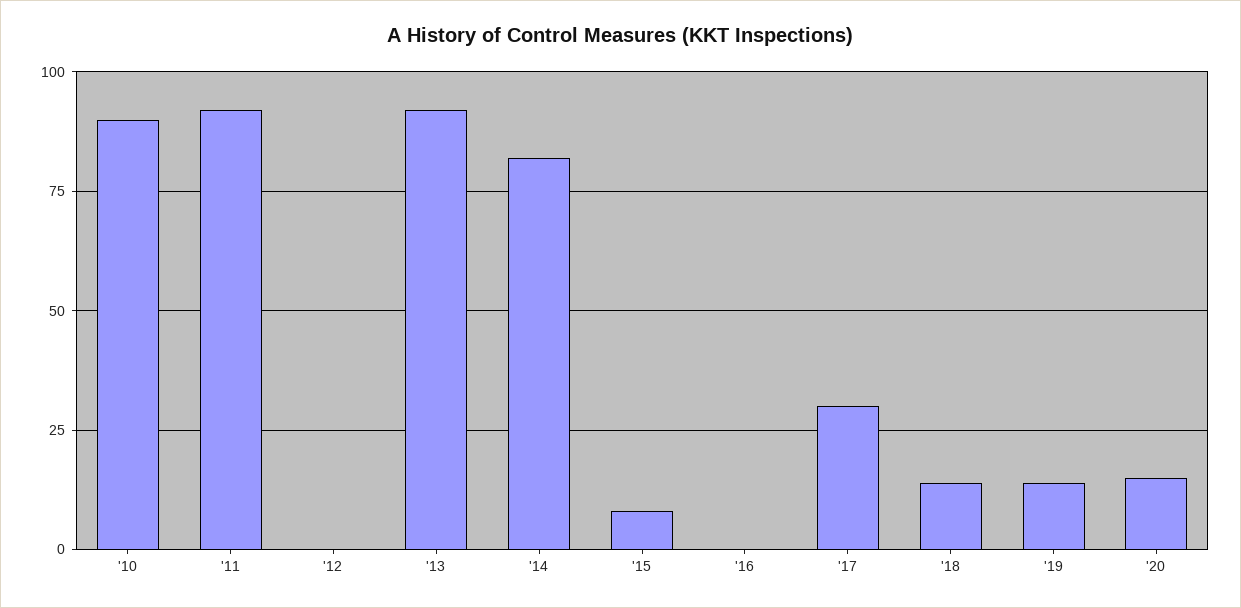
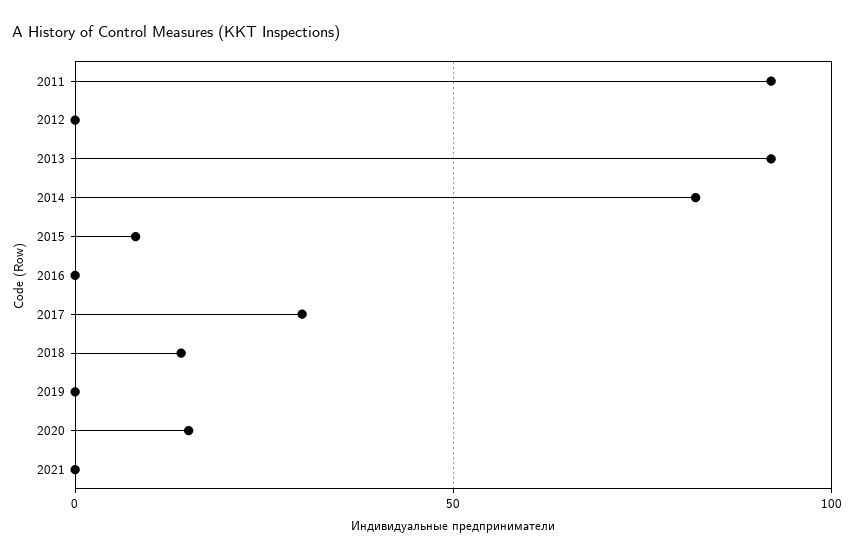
'10: 90 -> none
'19: 15 -> 0
2021: none -> 0

